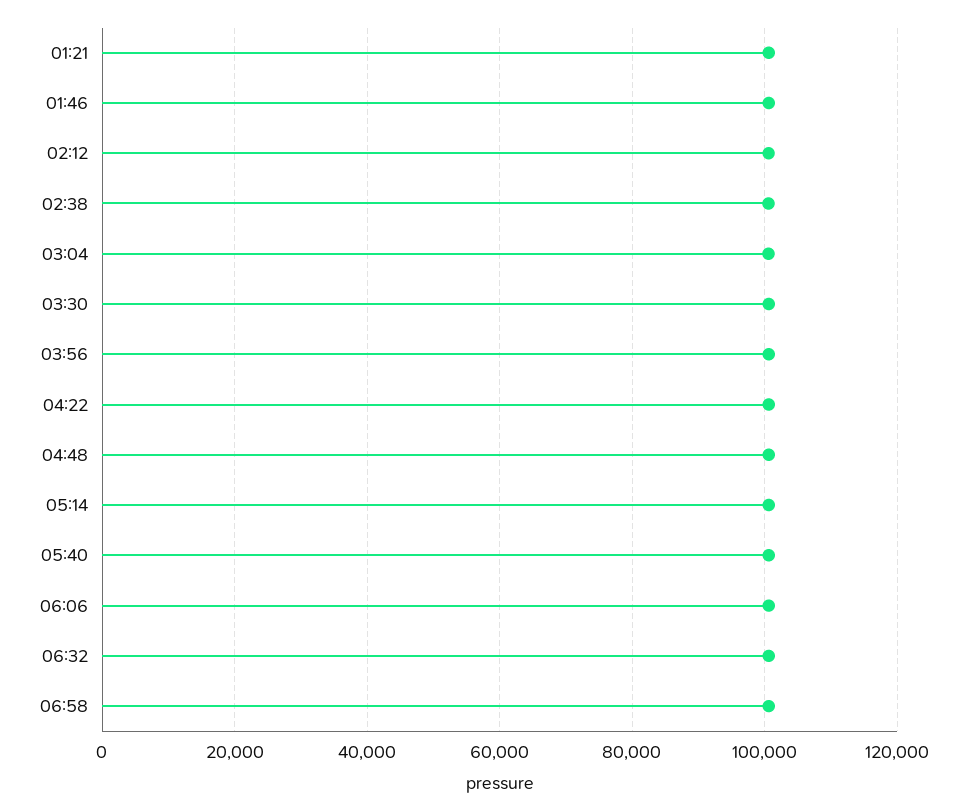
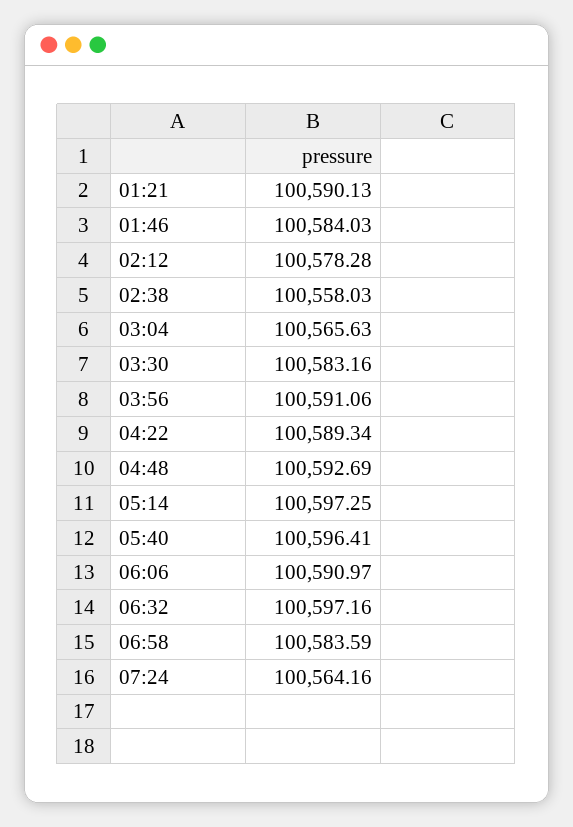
07:24: none -> 100564.16

